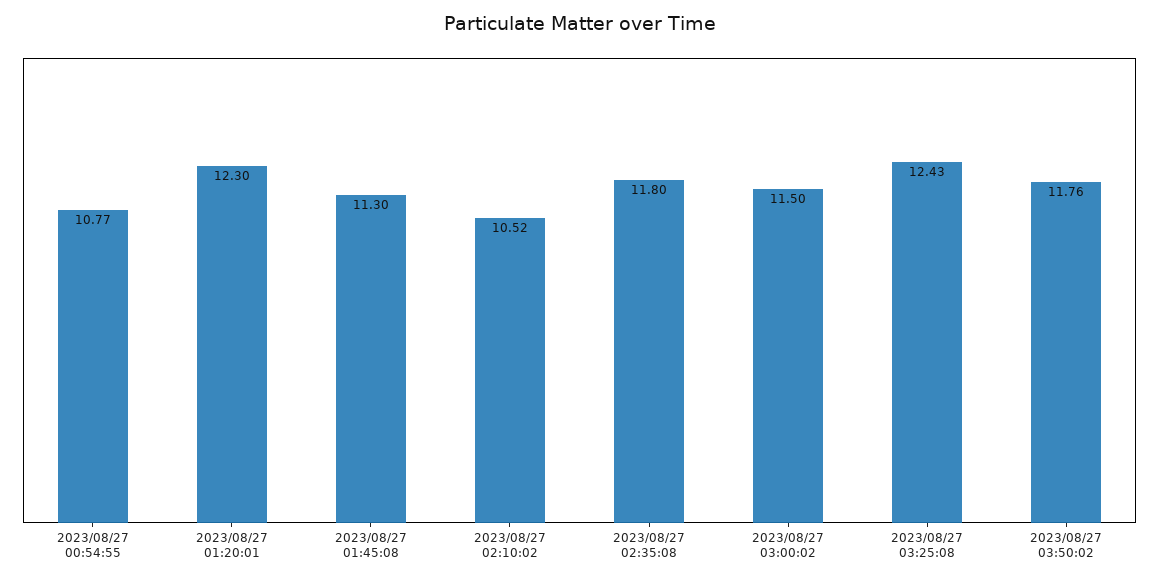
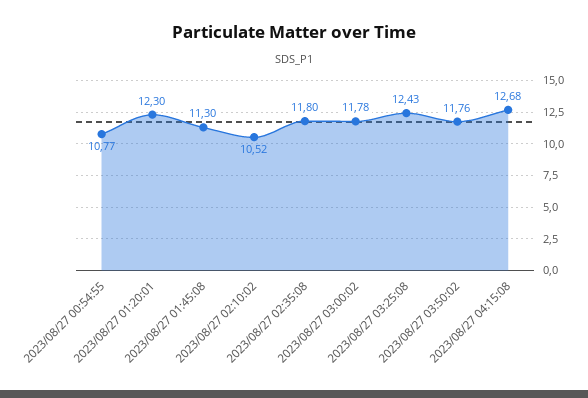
2023/08/27 03:00:02: 11.5 -> 11.78
2023/08/27 04:15:08: none -> 12.68

